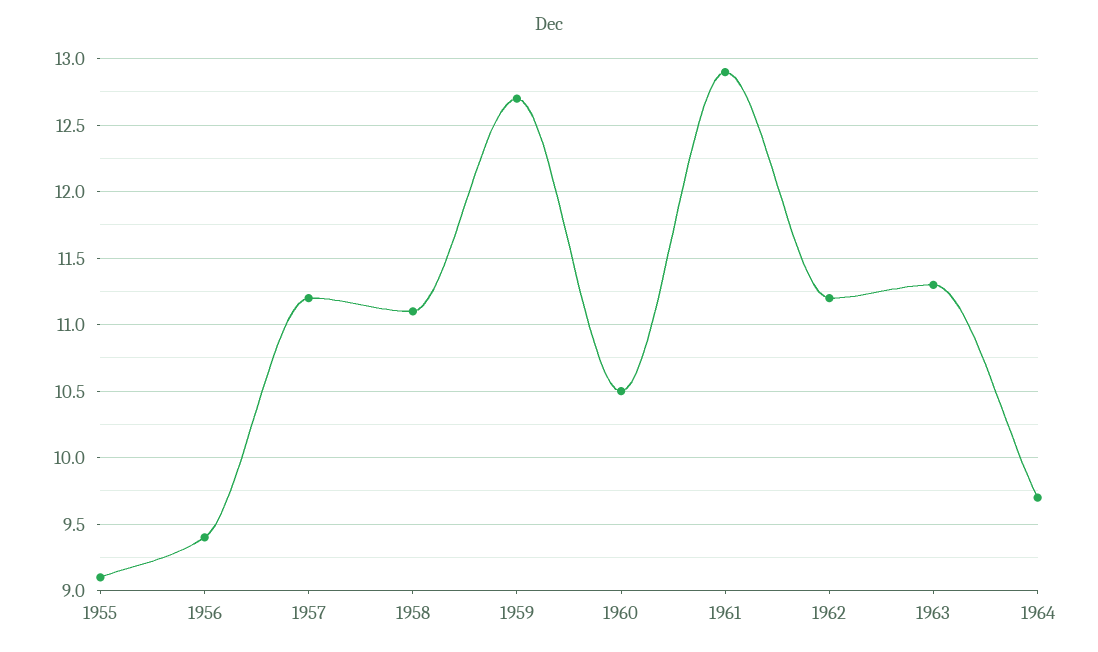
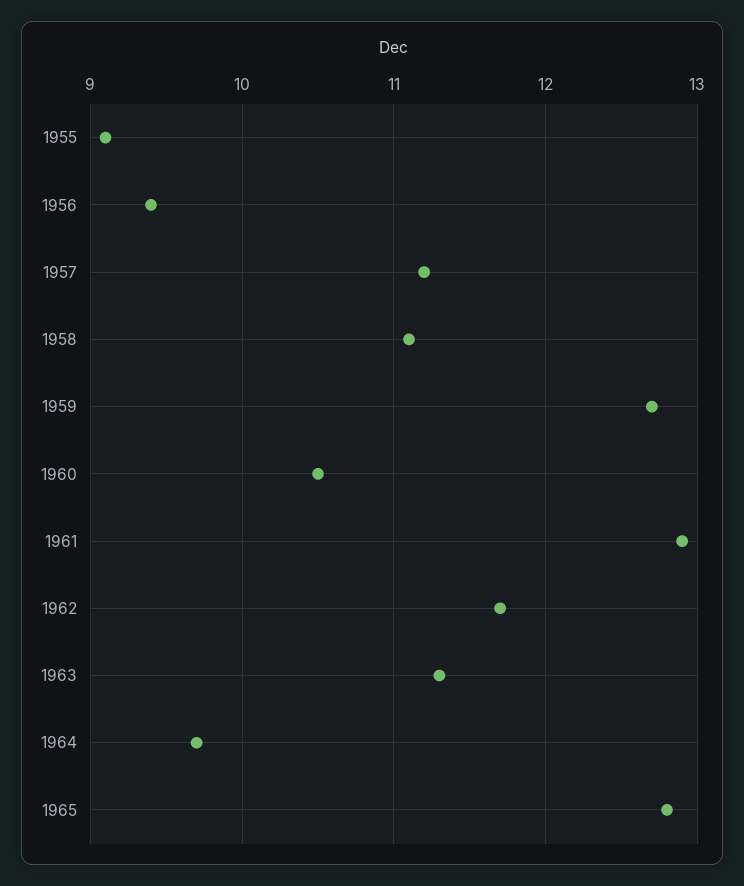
1962: 11.2 -> 11.7
1965: none -> 12.8

